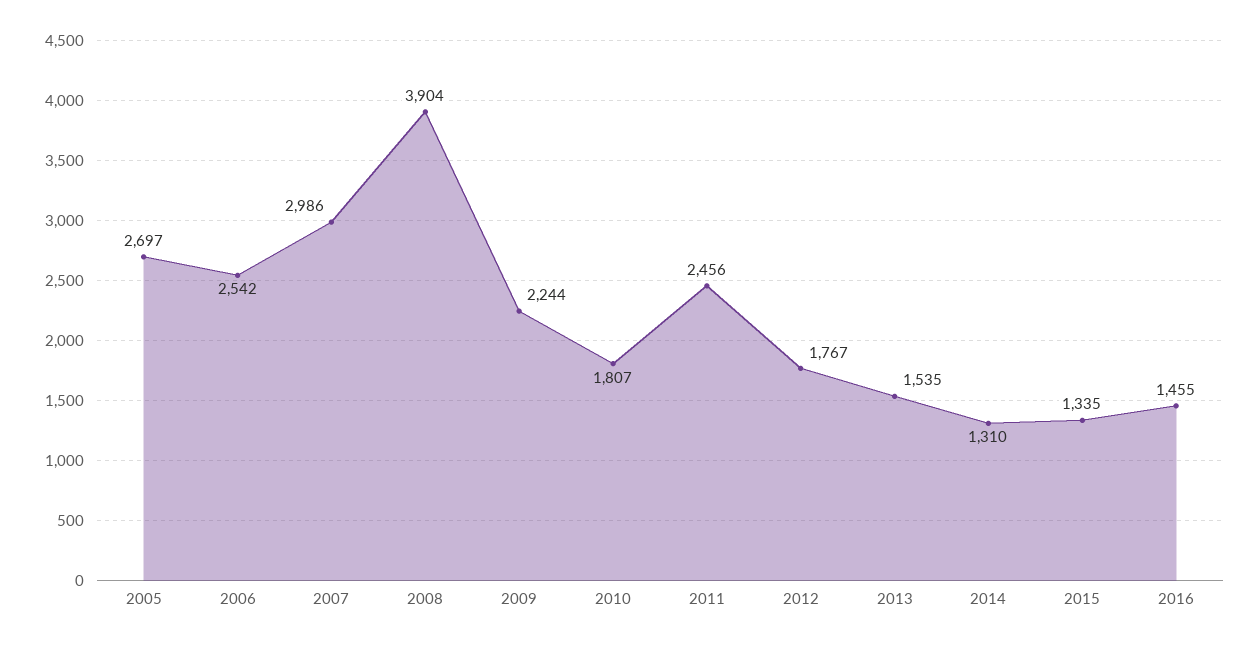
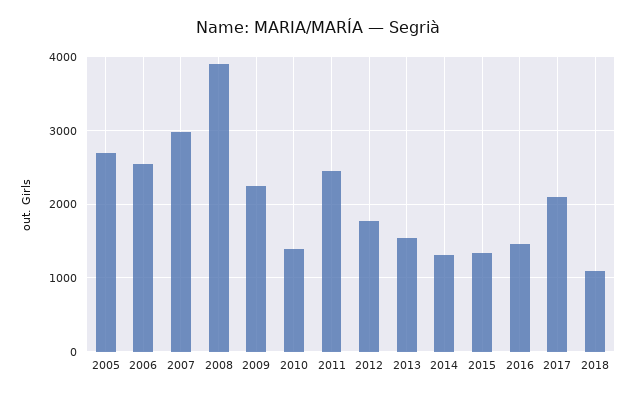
2010: 1807 -> 1400
2017: none -> 2100
2018: none -> 1100

